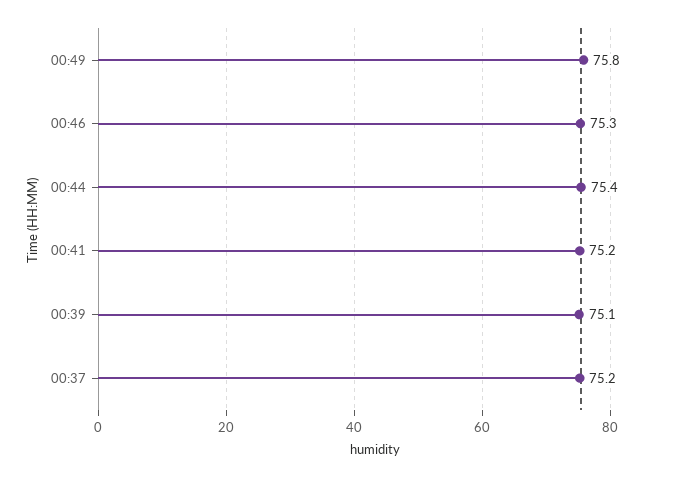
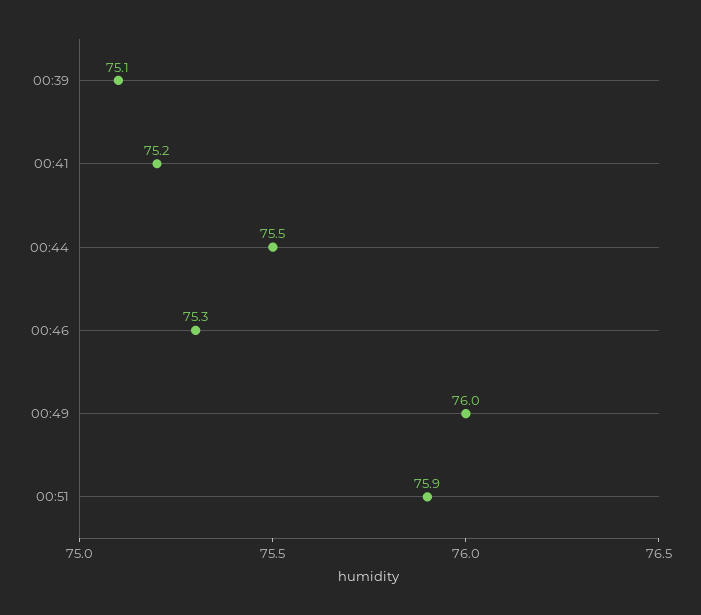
00:49: 75.8 -> 76
00:44: 75.4 -> 75.5
00:37: 75.2 -> none
00:51: none -> 75.9

